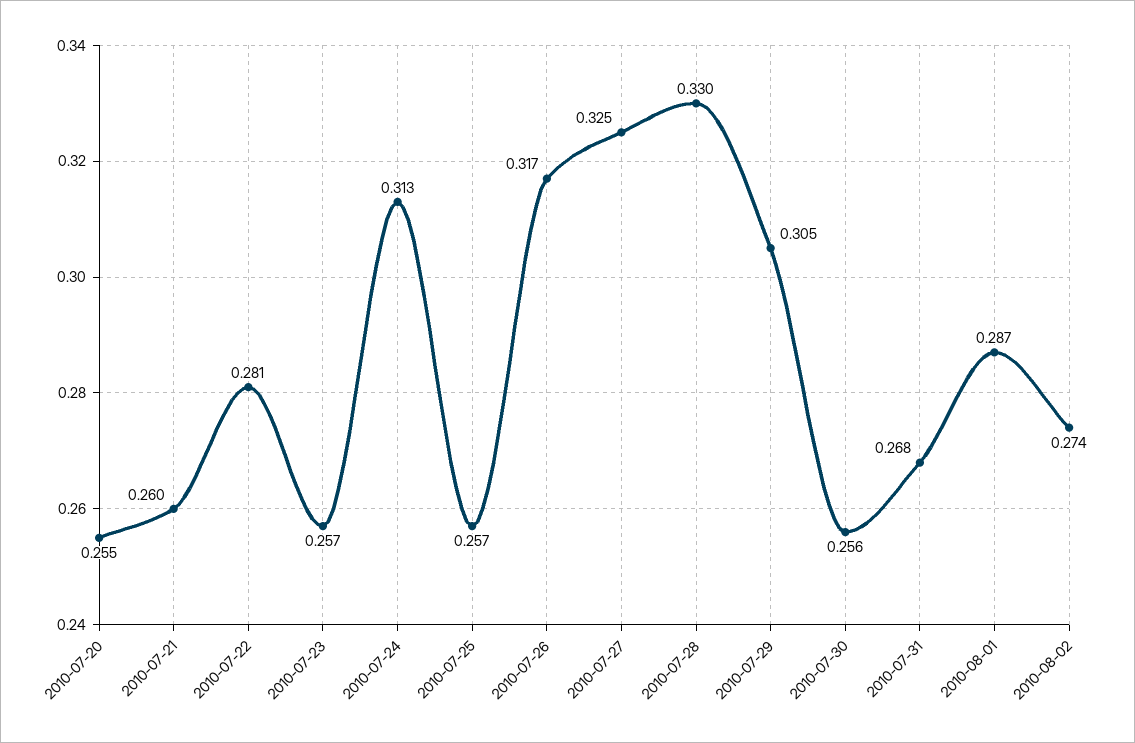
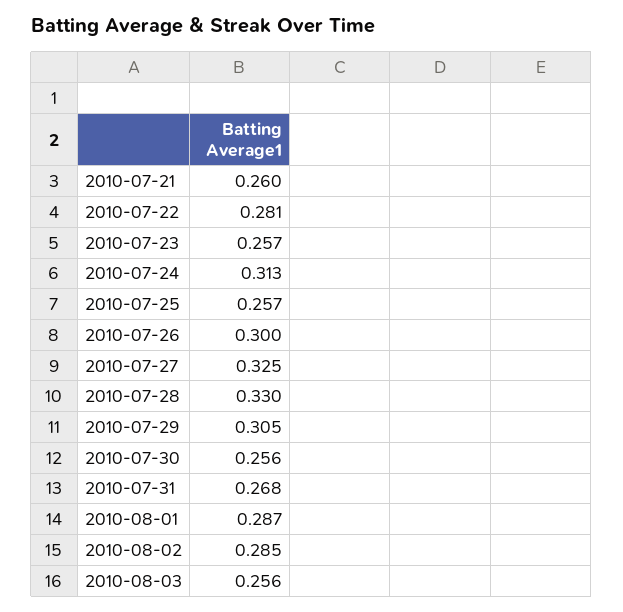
2010-07-20: 0.255 -> none
2010-07-26: 0.317 -> 0.3
2010-08-02: 0.274 -> 0.285
2010-08-03: none -> 0.256

